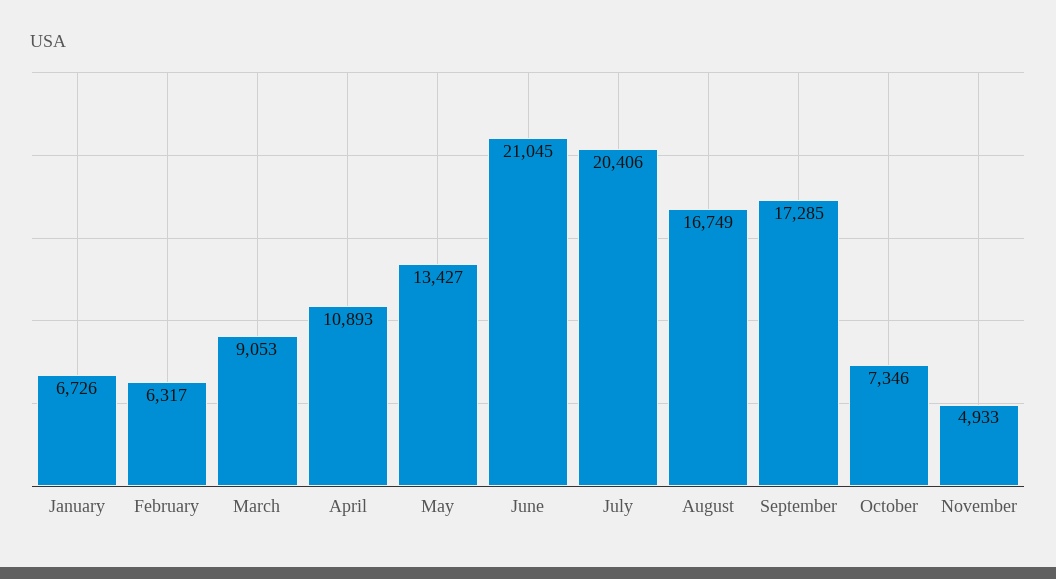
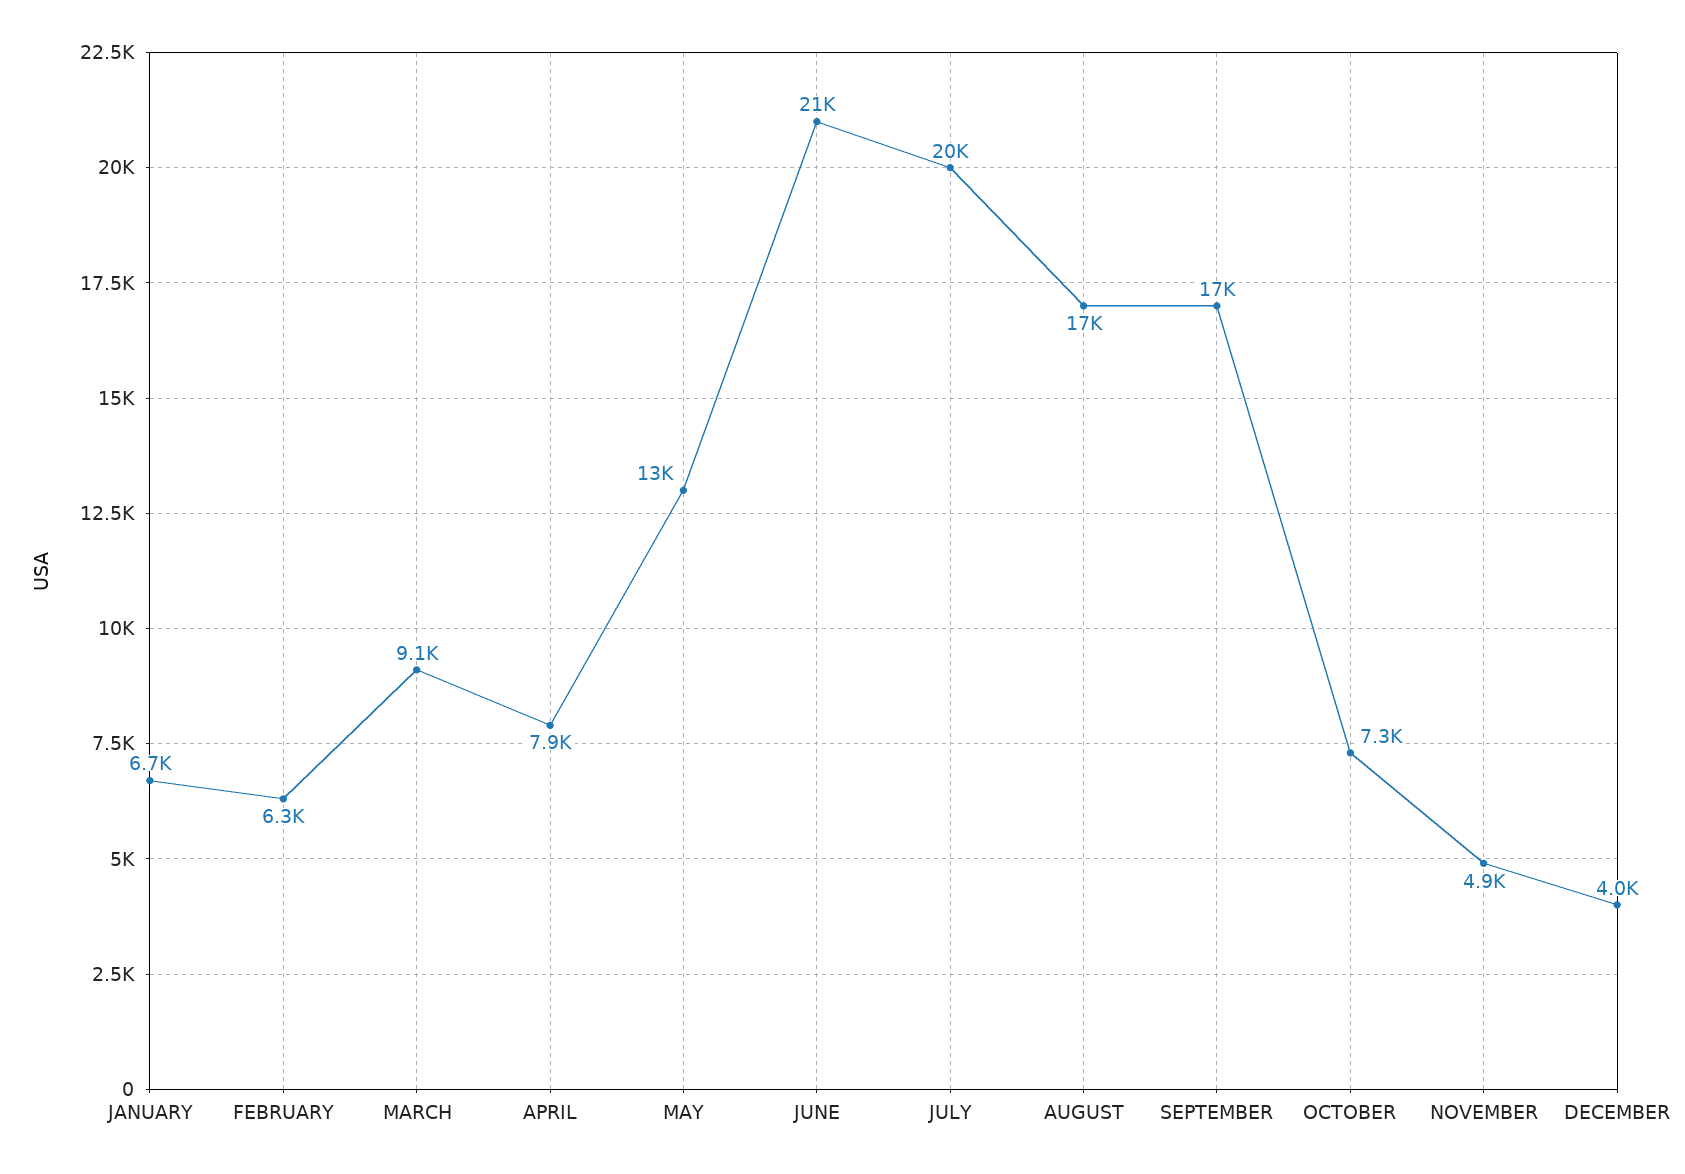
April: 10893 -> 7900
DECEMBER: none -> 4000

